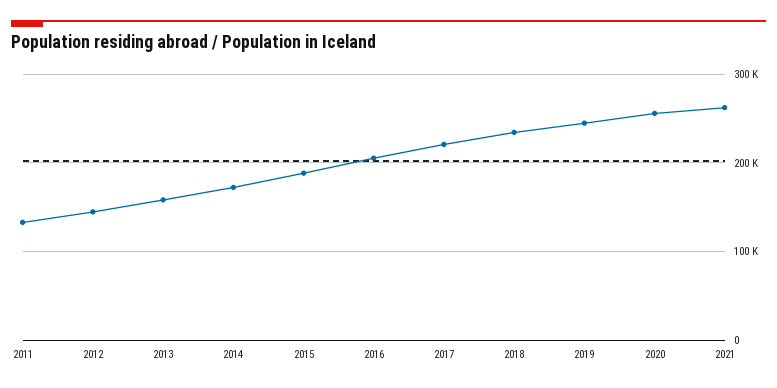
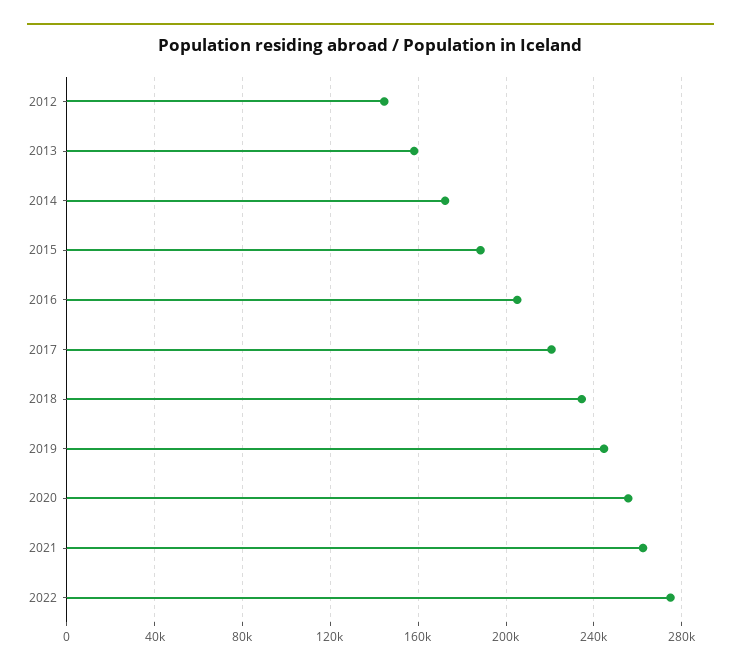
2011: 130000 -> none
2022: none -> 275000

